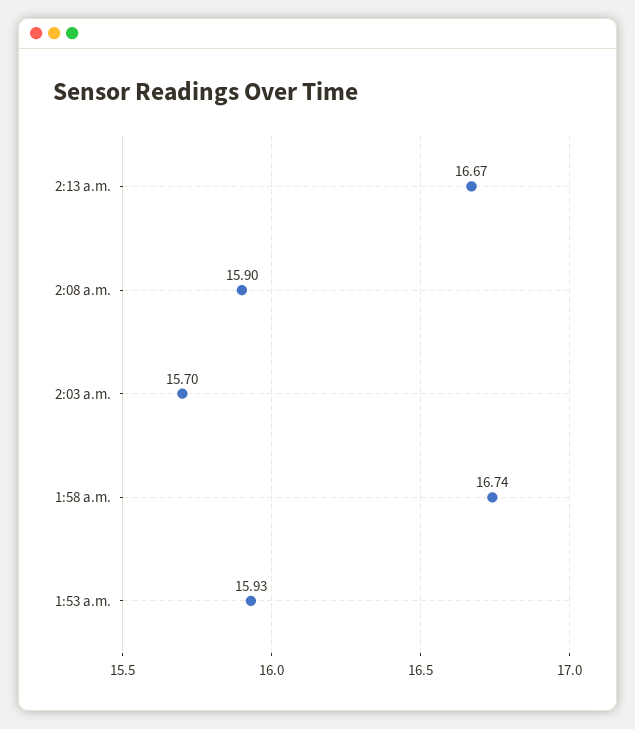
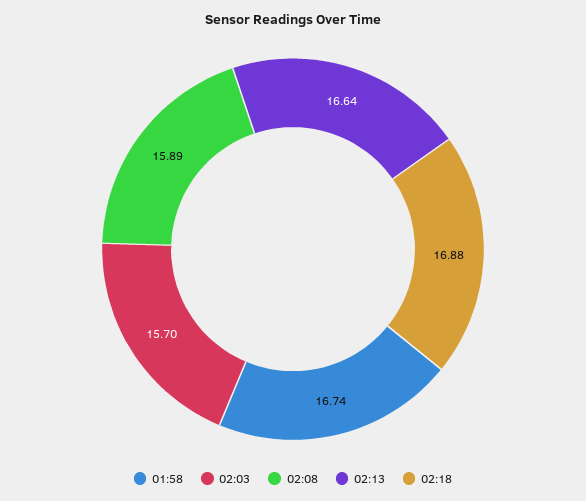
2:13 a.m.: 16.67 -> 16.64
2:08 a.m.: 15.9 -> 15.89
1:53 a.m.: 15.93 -> none
02:18: none -> 16.88

